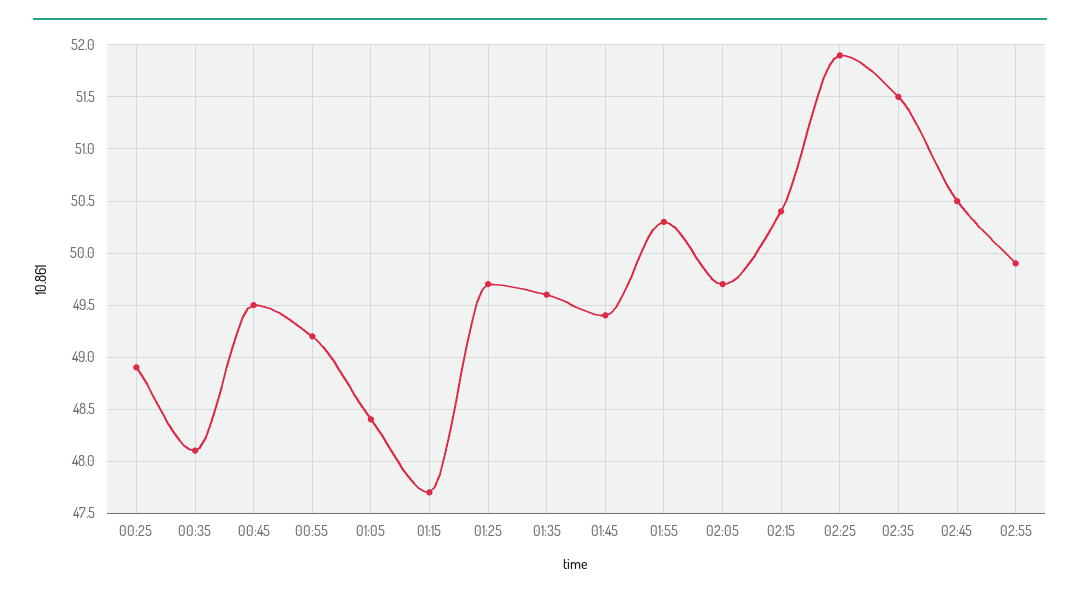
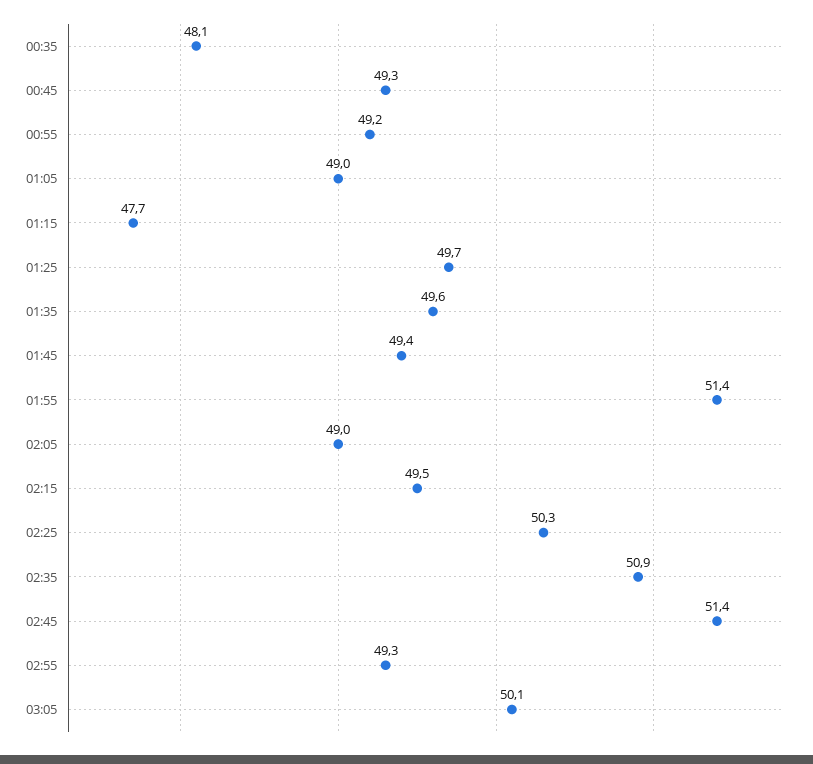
00:25: 48.9 -> none
00:45: 49.5 -> 49.3
01:05: 48.4 -> 49
01:55: 50.3 -> 51.4
02:05: 49.7 -> 49
02:15: 50.4 -> 49.5
02:25: 51.9 -> 50.3
02:35: 51.5 -> 50.9
02:45: 50.5 -> 51.4
02:55: 49.9 -> 49.3
03:05: none -> 50.1

